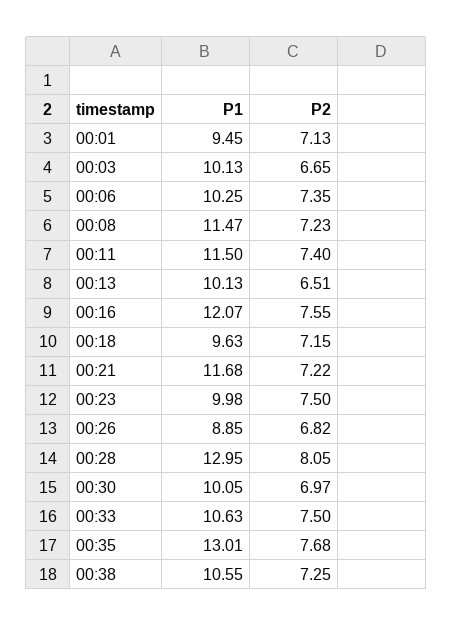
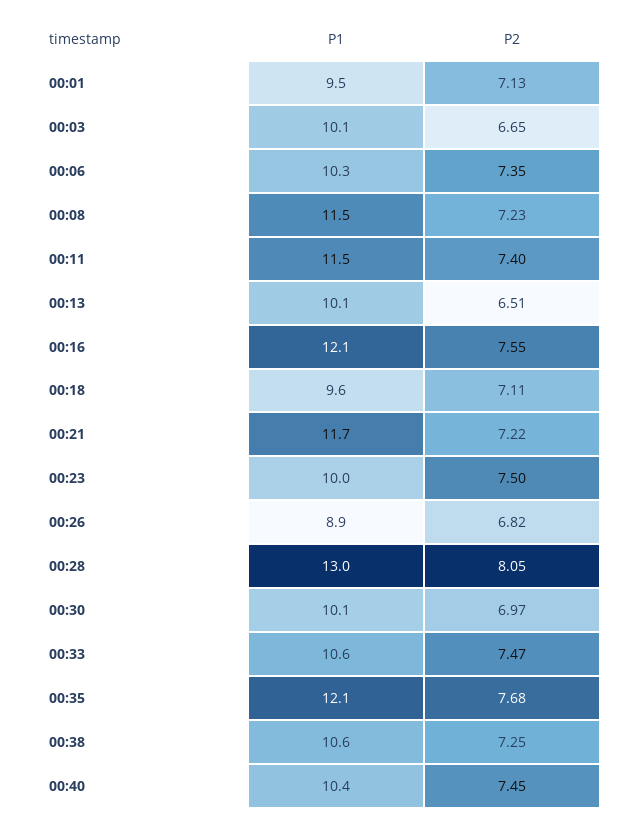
P2, 00:18: 7.15 -> 7.11
P2, 00:33: 7.5 -> 7.47
P1, 00:35: 13.01 -> 12.1
P1, 00:40: none -> 10.4
P2, 00:40: none -> 7.45

